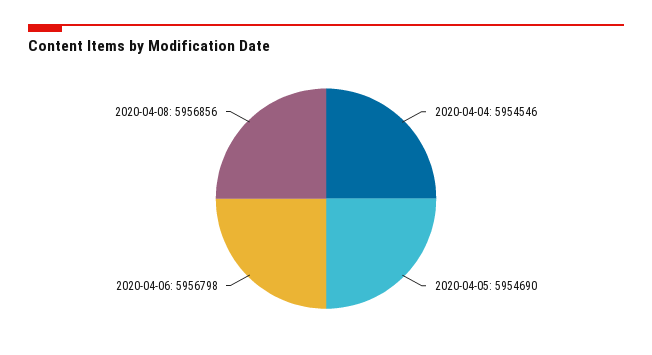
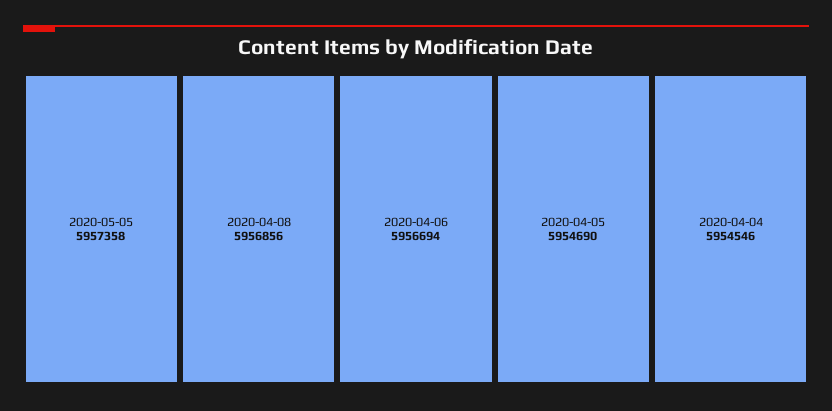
2020-04-06: 5956798 -> 5956694
2020-05-05: none -> 5957358

